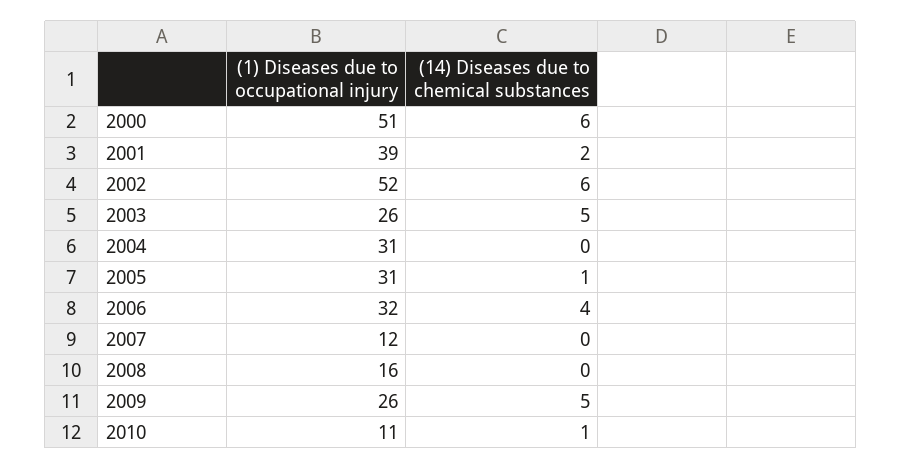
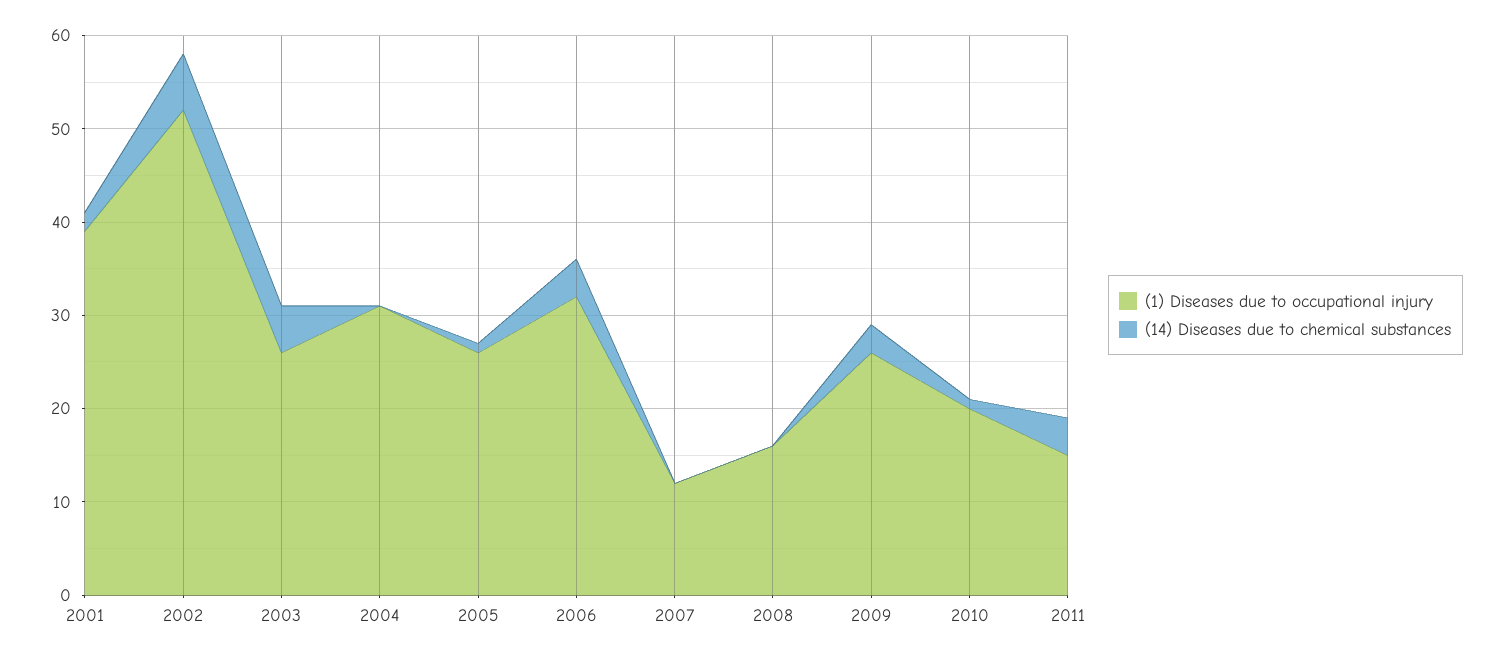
(1) Diseases due to occupational injury, 2000: 51 -> none
(14) Diseases due to chemical substances, 2000: 6 -> none
(1) Diseases due to occupational injury, 2005: 31 -> 26
(14) Diseases due to chemical substances, 2009: 5 -> 3
(1) Diseases due to occupational injury, 2010: 11 -> 20
(1) Diseases due to occupational injury, 2011: none -> 15
(14) Diseases due to chemical substances, 2011: none -> 4

